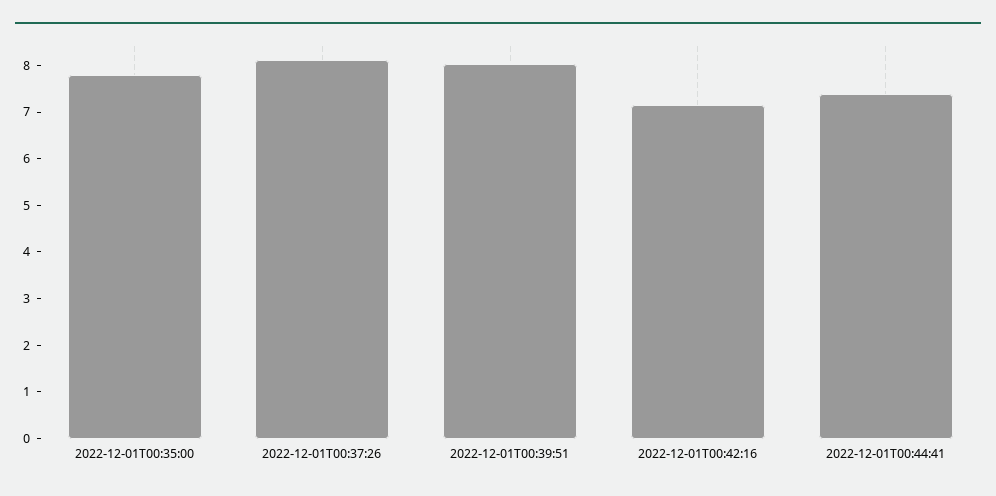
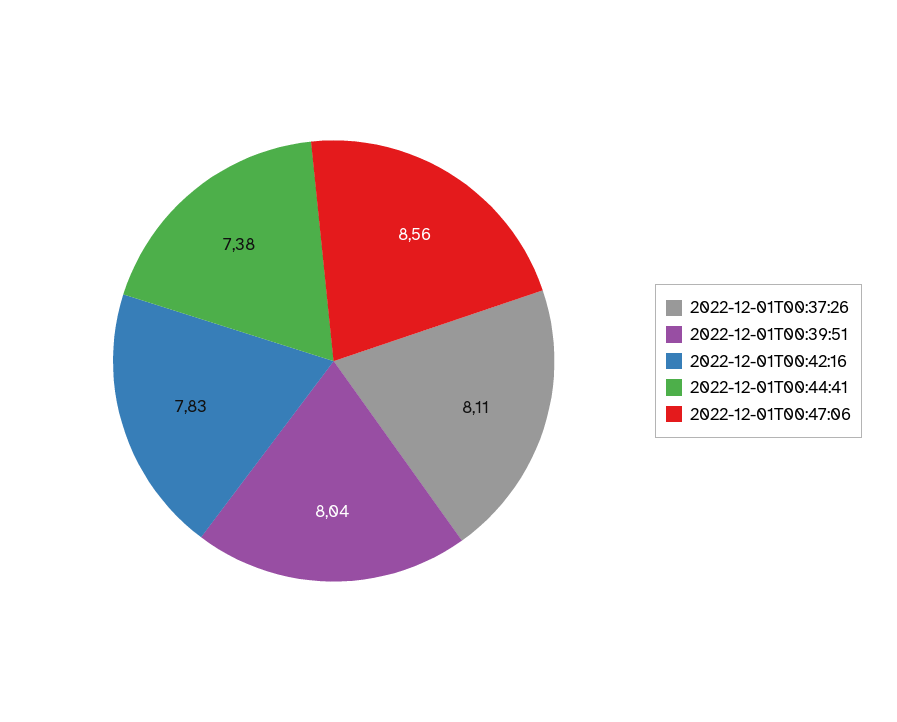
2022-12-01T00:35:00: 7.8 -> none
2022-12-01T00:42:16: 7.2 -> 7.83
2022-12-01T00:47:06: none -> 8.56

